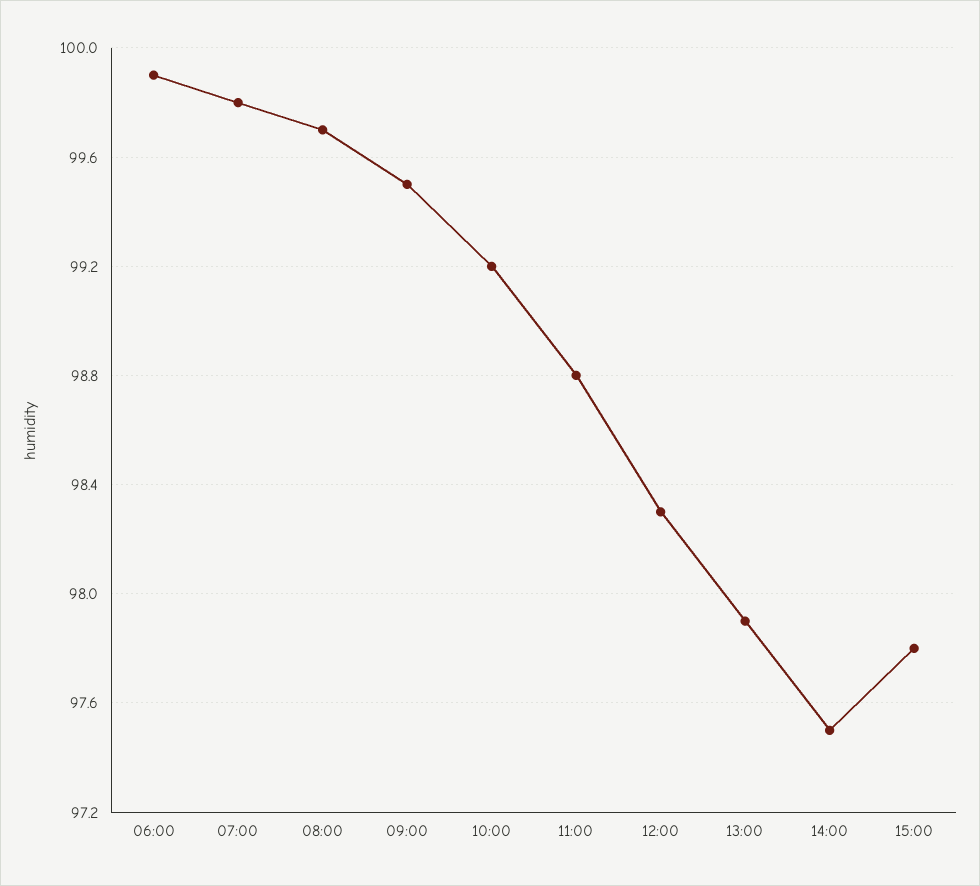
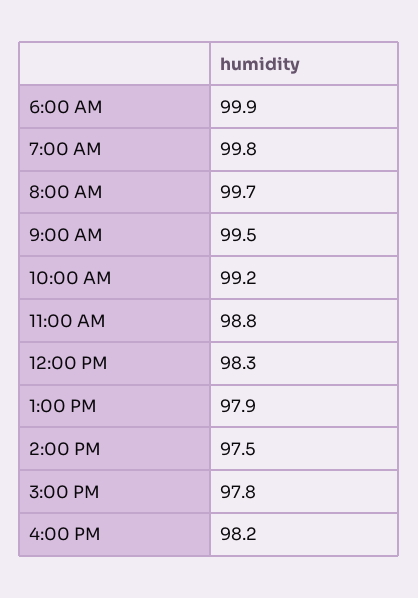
4:00 PM: none -> 98.2

